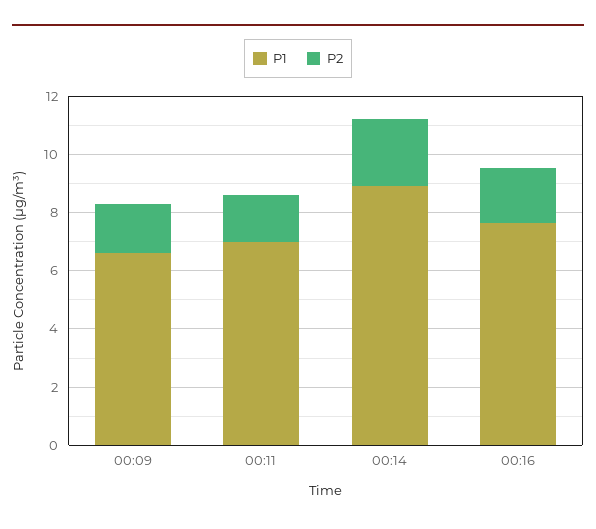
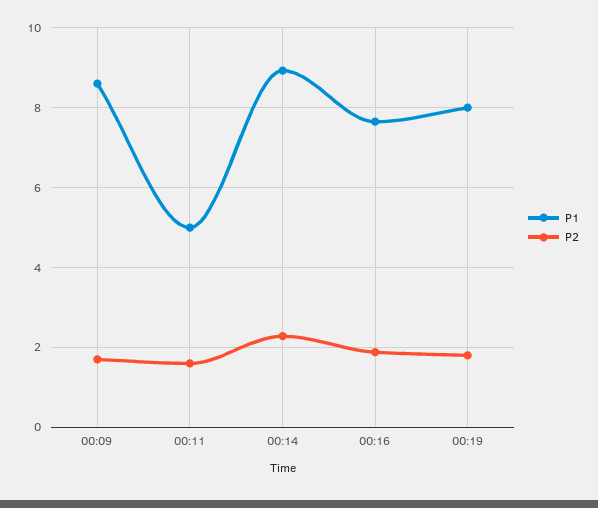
P1, 00:09: 6.5 -> 8.6
P1, 00:11: 7 -> 5
P1, 00:19: none -> 8
P2, 00:19: none -> 1.8

